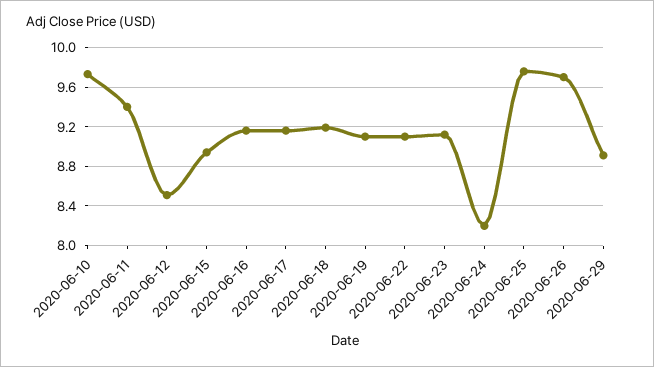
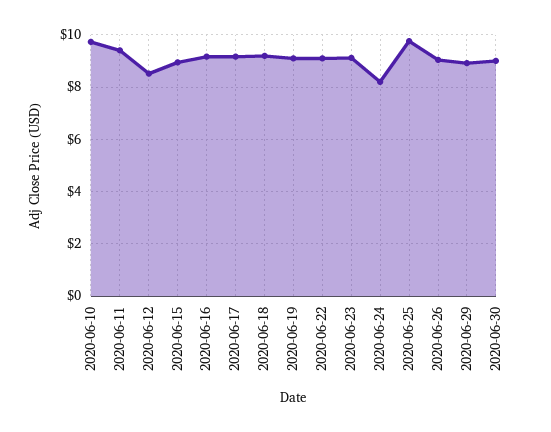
2020-06-26: 9.7 -> 9
2020-06-30: none -> 9

